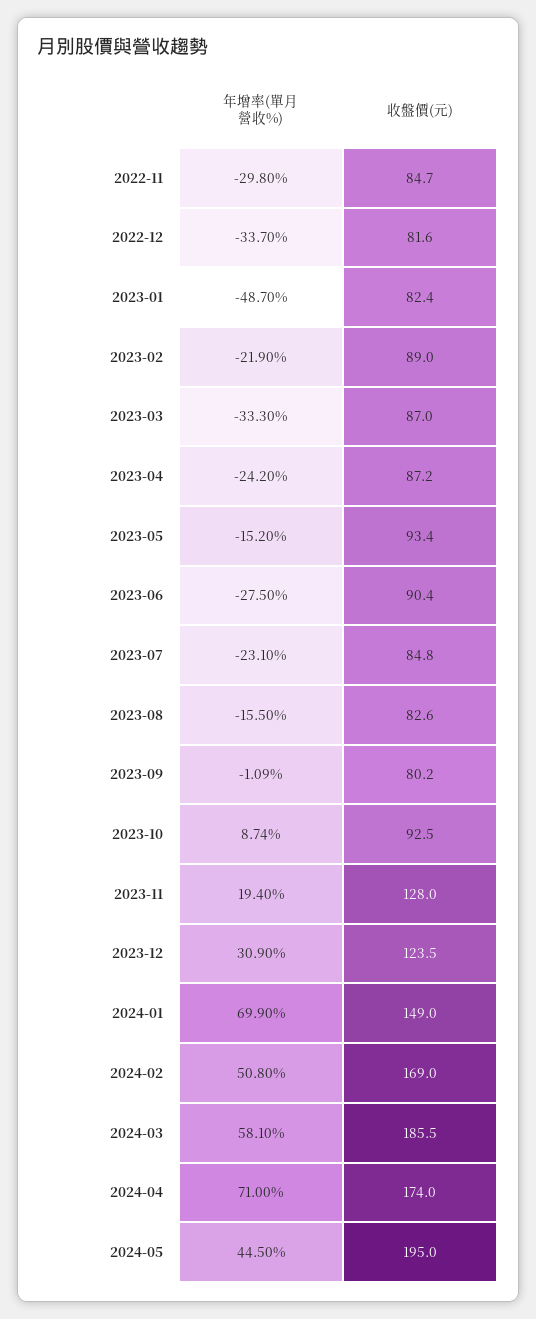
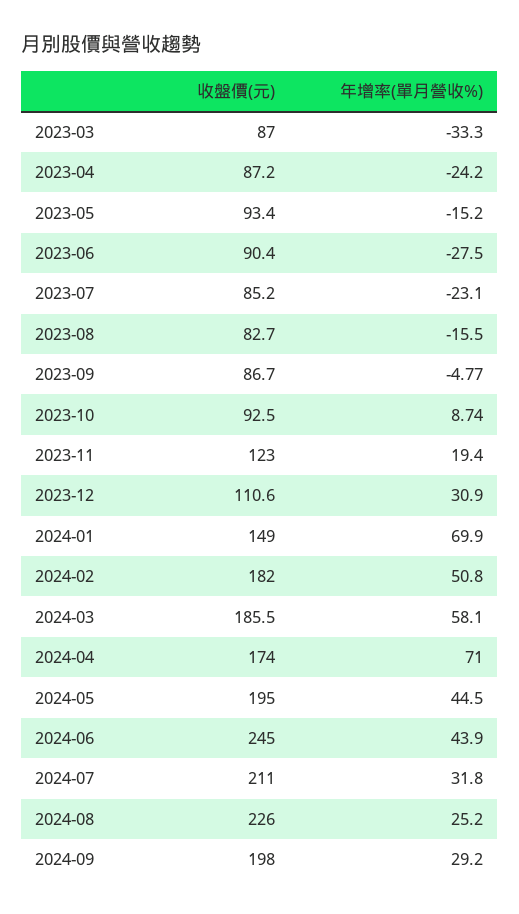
年增率(單月營收%), 2022-11: -29.8 -> none
收盤價(元), 2022-11: 84.7 -> none
年增率(單月營收%), 2022-12: -33.7 -> none
收盤價(元), 2022-12: 81.6 -> none
年增率(單月營收%), 2023-01: -48.7 -> none
收盤價(元), 2023-01: 82.4 -> none
年增率(單月營收%), 2023-02: -21.9 -> none
收盤價(元), 2023-02: 89 -> none
收盤價(元), 2023-07: 84.8 -> 85.2
收盤價(元), 2023-08: 82.6 -> 82.7
年增率(單月營收%), 2023-09: -1.09 -> -4.77
收盤價(元), 2023-09: 80.2 -> 86.7
收盤價(元), 2023-11: 128 -> 123
收盤價(元), 2023-12: 123.5 -> 110.6
收盤價(元), 2024-02: 169 -> 182
收盤價(元), 2024-06: none -> 245
年增率(單月營收%), 2024-06: none -> 43.9
收盤價(元), 2024-07: none -> 211
年增率(單月營收%), 2024-07: none -> 31.8
收盤價(元), 2024-08: none -> 226
年增率(單月營收%), 2024-08: none -> 25.2
收盤價(元), 2024-09: none -> 198
年增率(單月營收%), 2024-09: none -> 29.2

